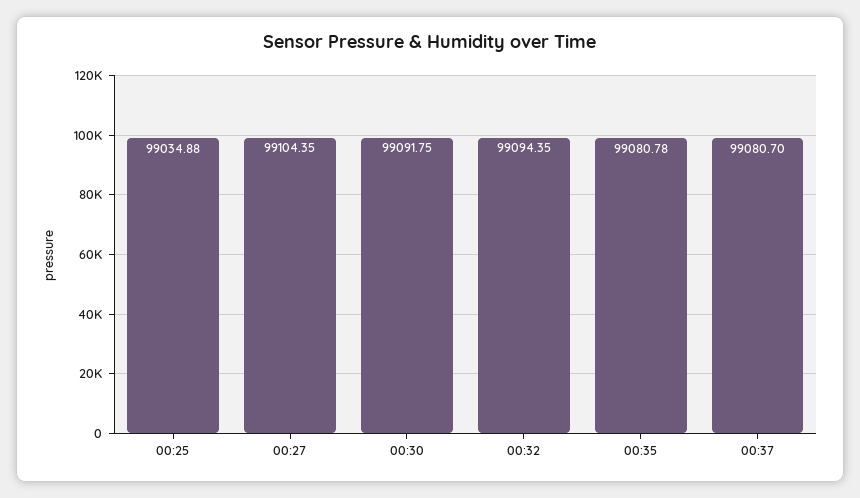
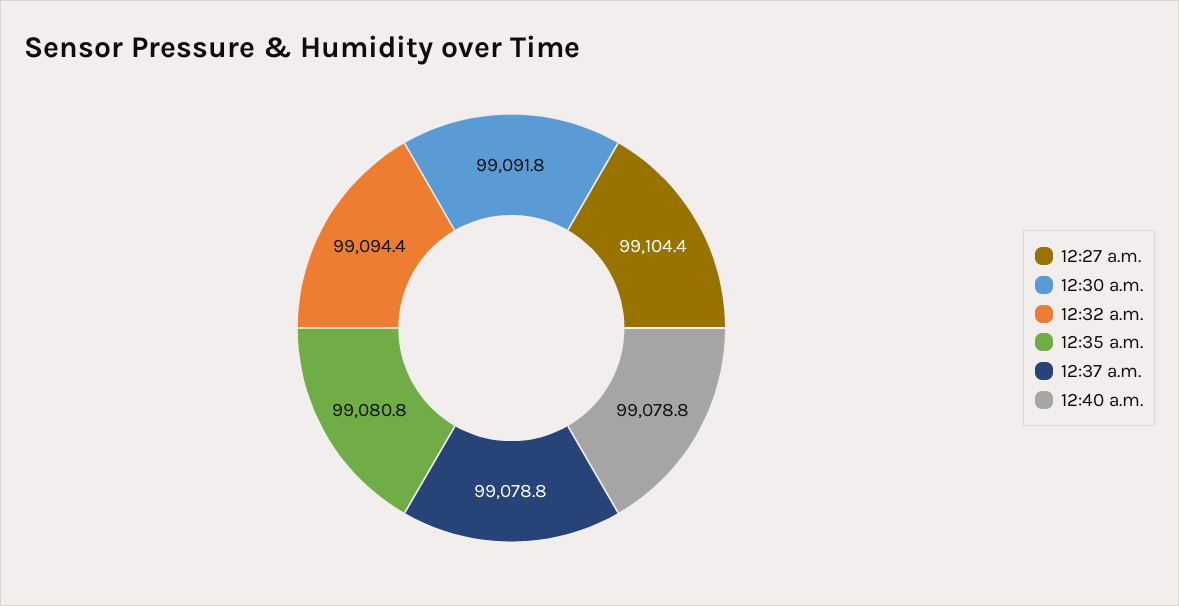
00:25: 99034.88 -> none
00:37: 99080.7 -> 99078.8
12:40 a.m.: none -> 99078.8

